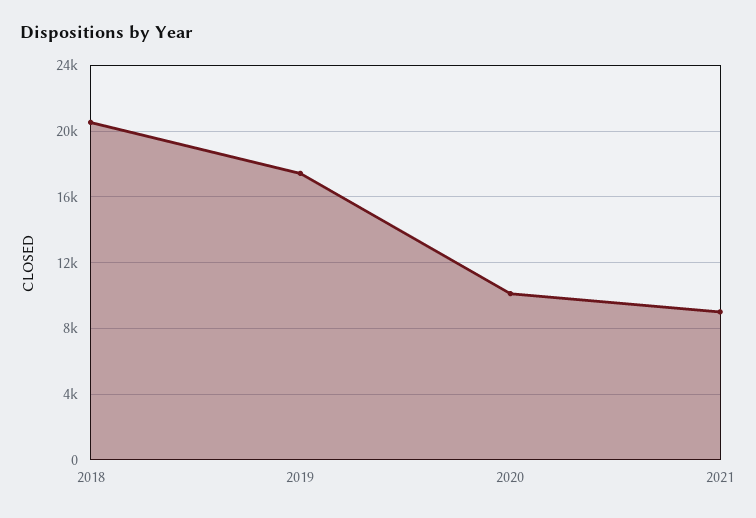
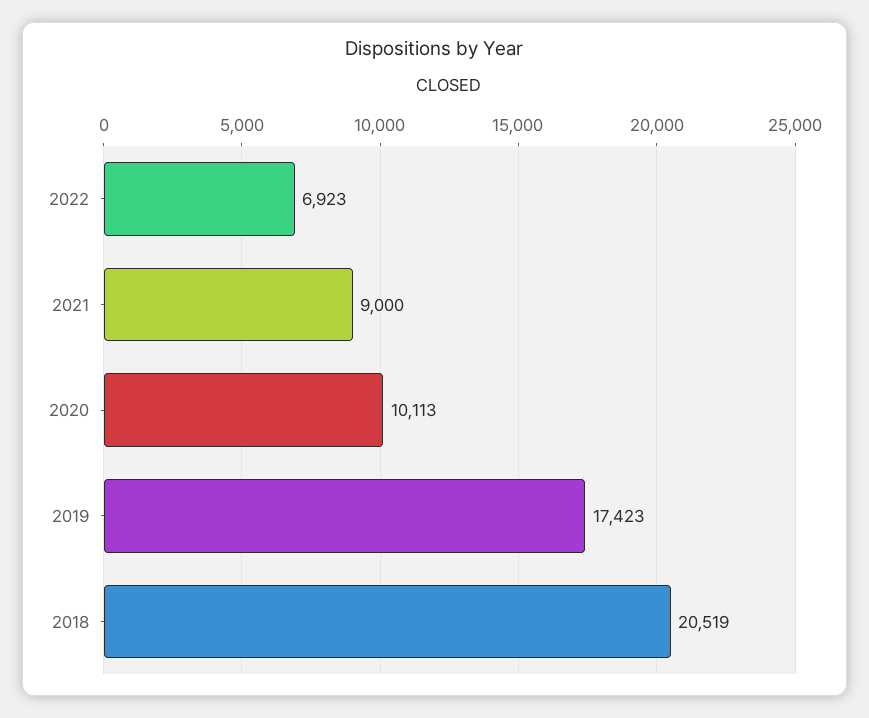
2022: none -> 6923

